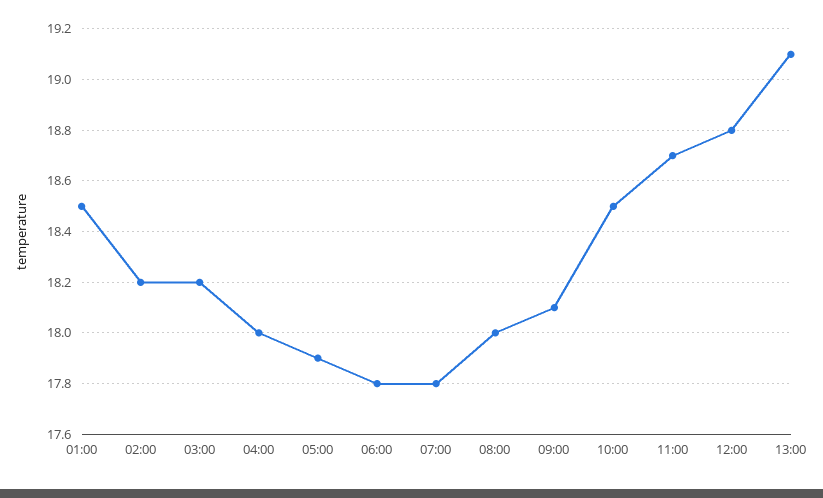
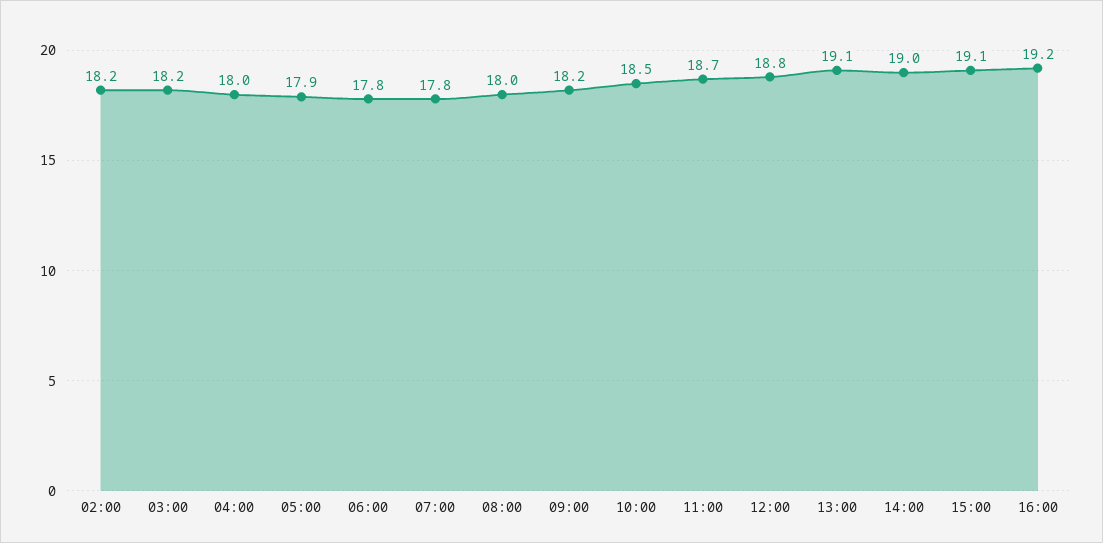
01:00: 18.5 -> none
09:00: 18.1 -> 18.2
14:00: none -> 19
15:00: none -> 19.1
16:00: none -> 19.2

